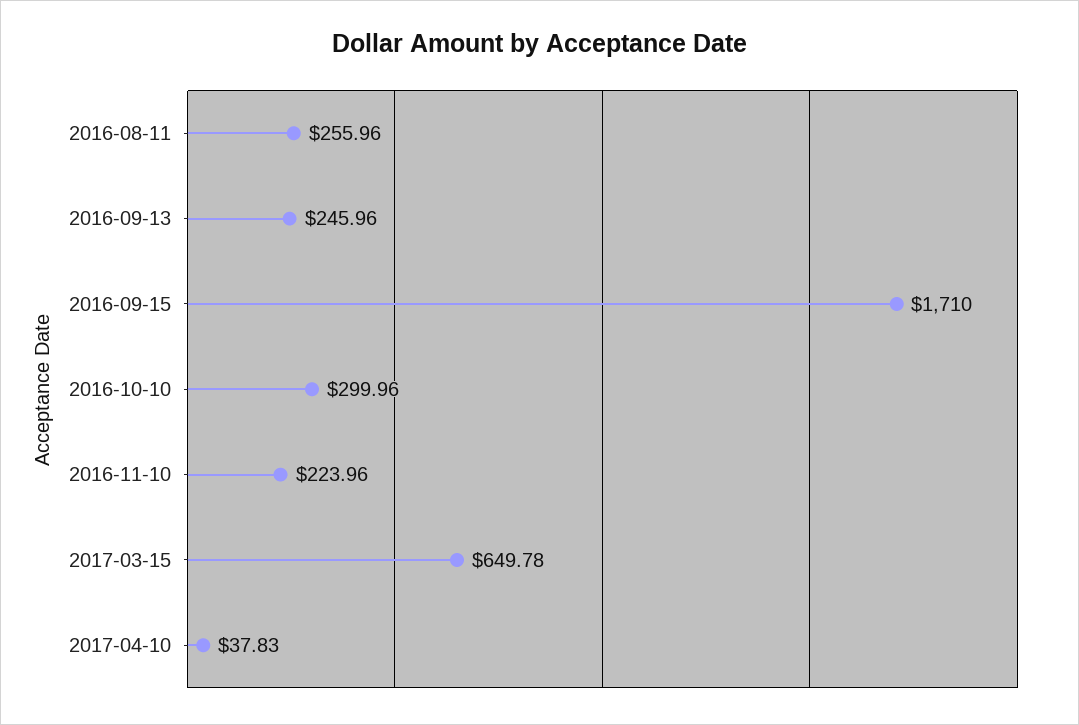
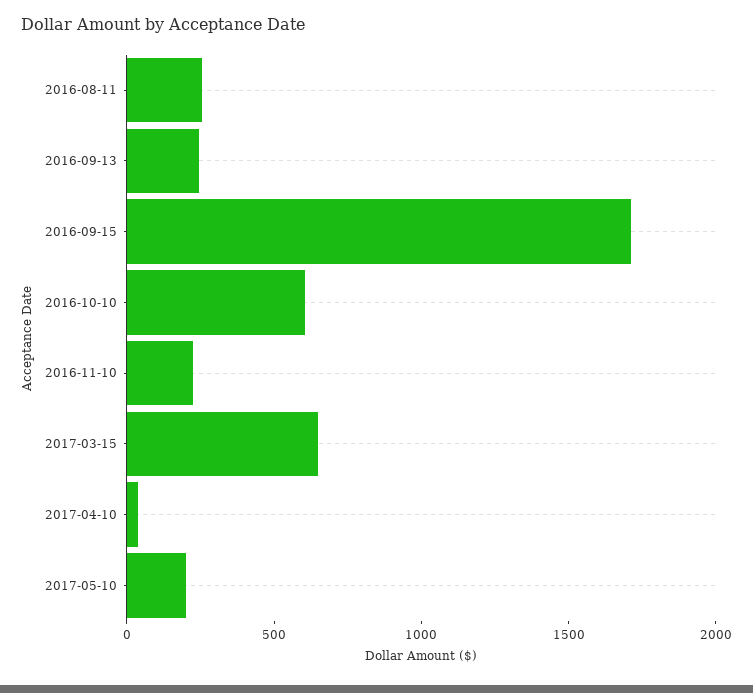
2016-10-10: 299.96 -> 600
2017-05-10: none -> 200

